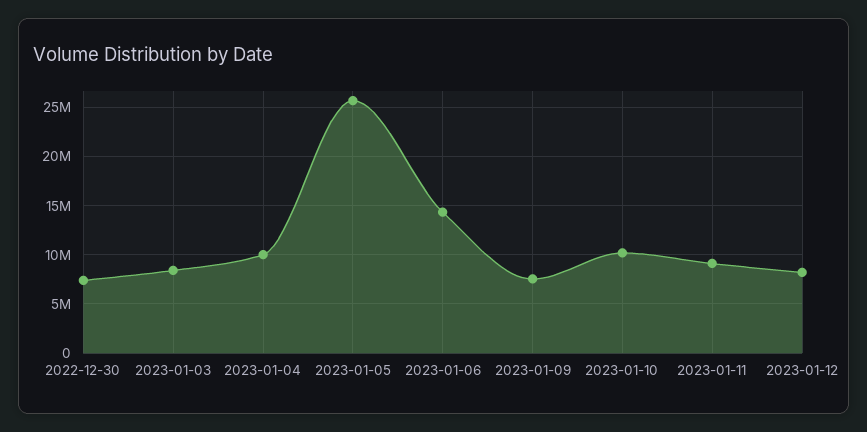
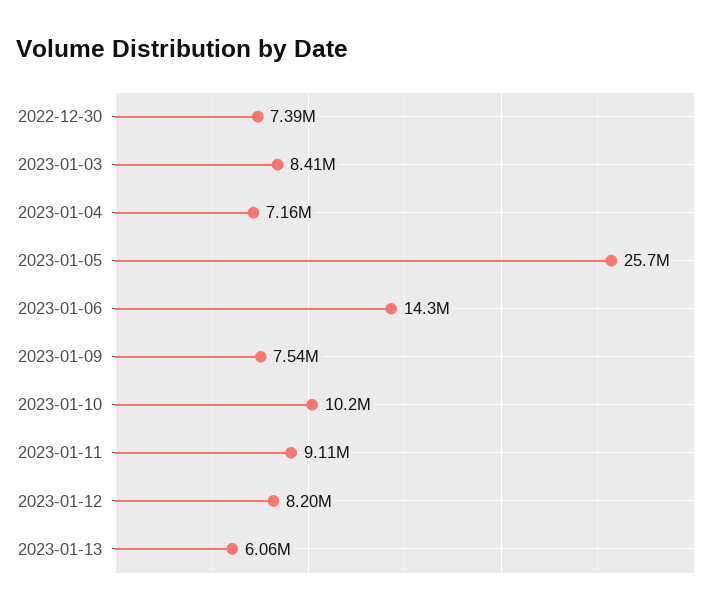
2023-01-04: 10000000 -> 7160000
2023-01-13: none -> 6060000

